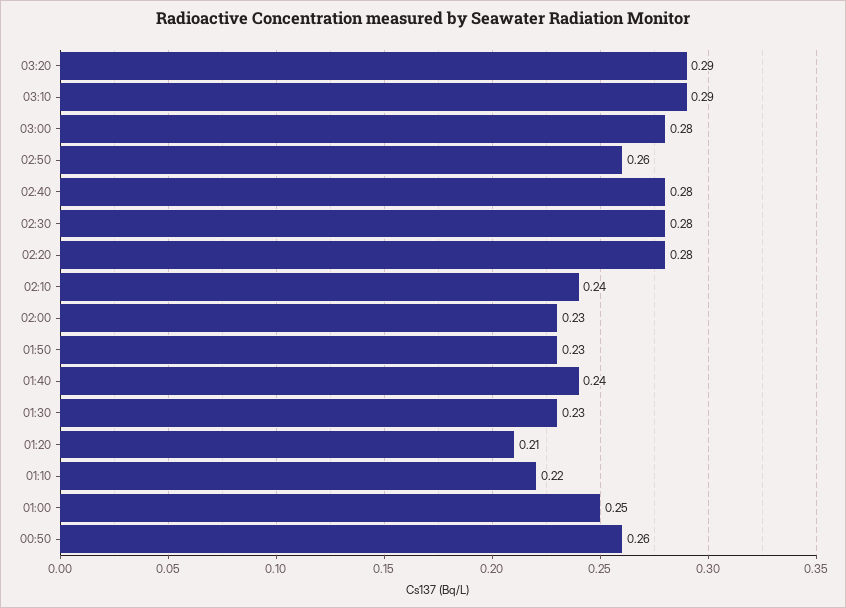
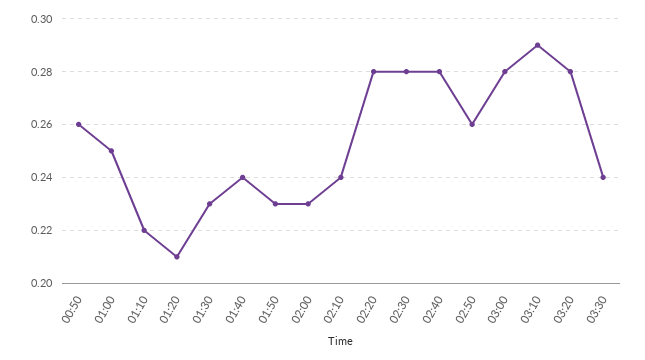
03:20: 0.29 -> 0.28
03:30: none -> 0.24

